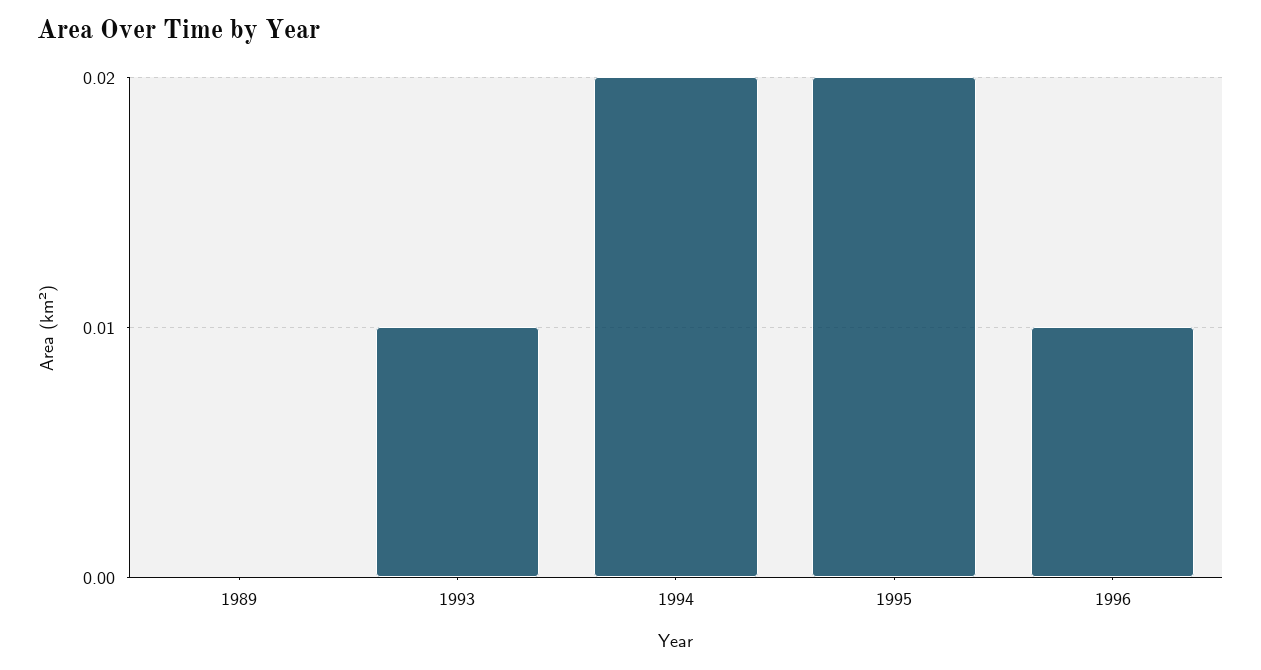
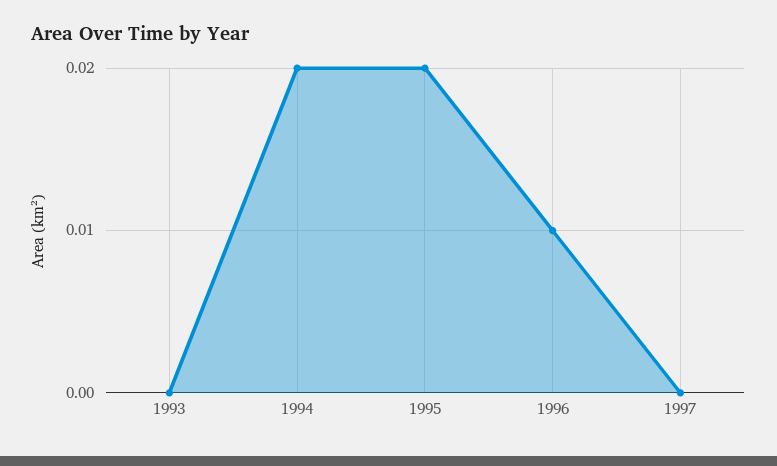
1989: 0 -> none
1993: 0.01 -> 0
1997: none -> 0

